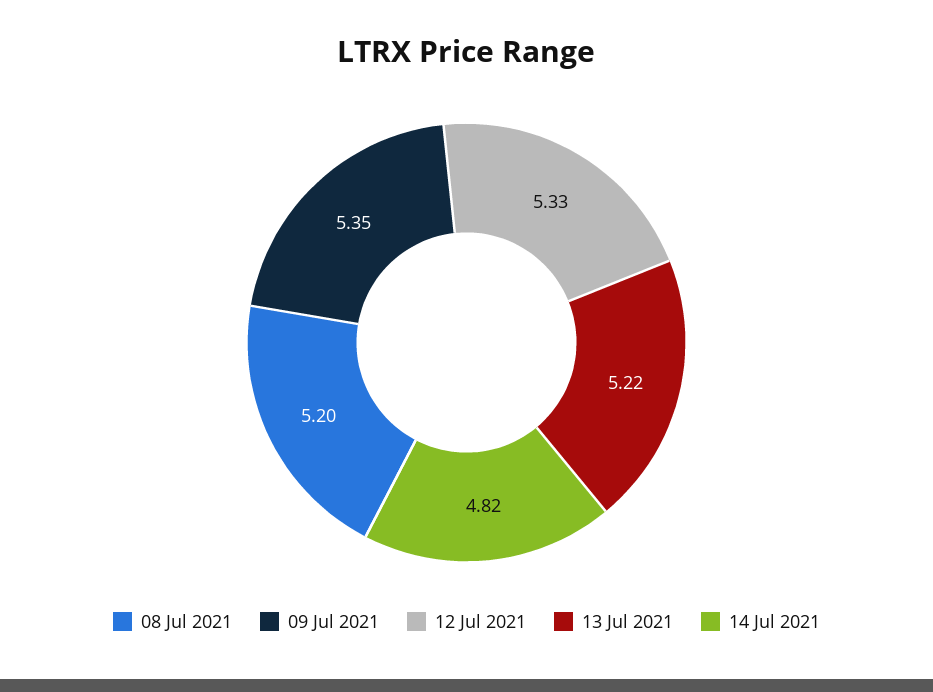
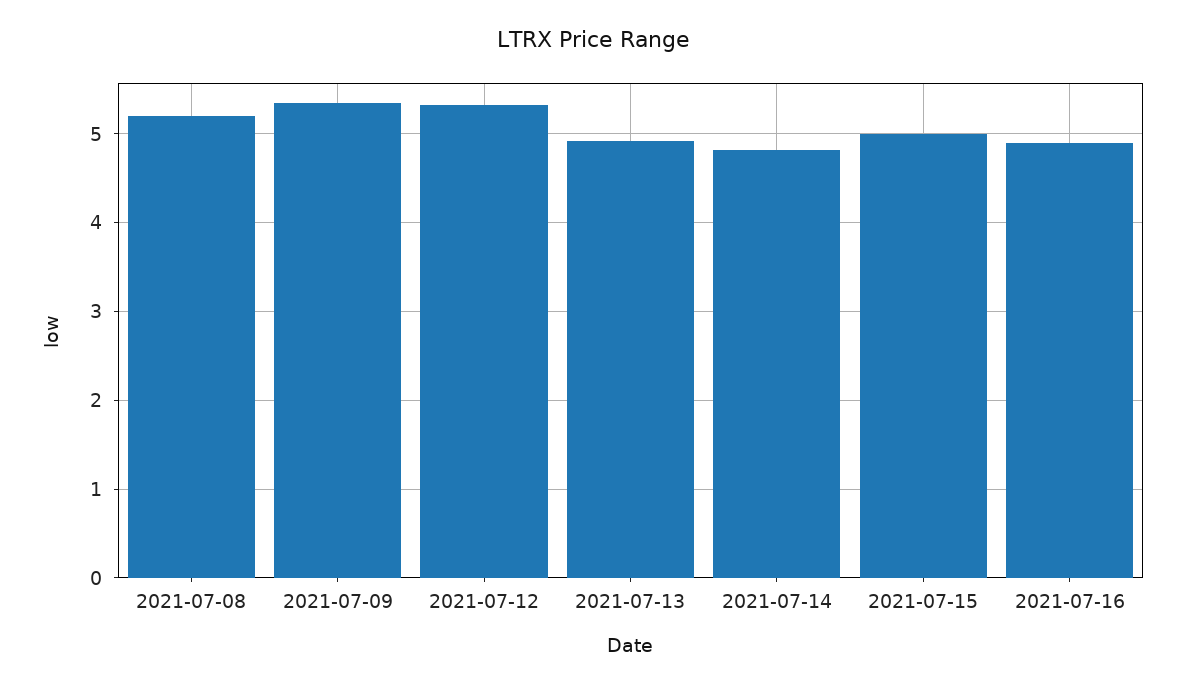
13 Jul 2021: 5.22 -> 4.9
2021-07-15: none -> 5
2021-07-16: none -> 4.9

